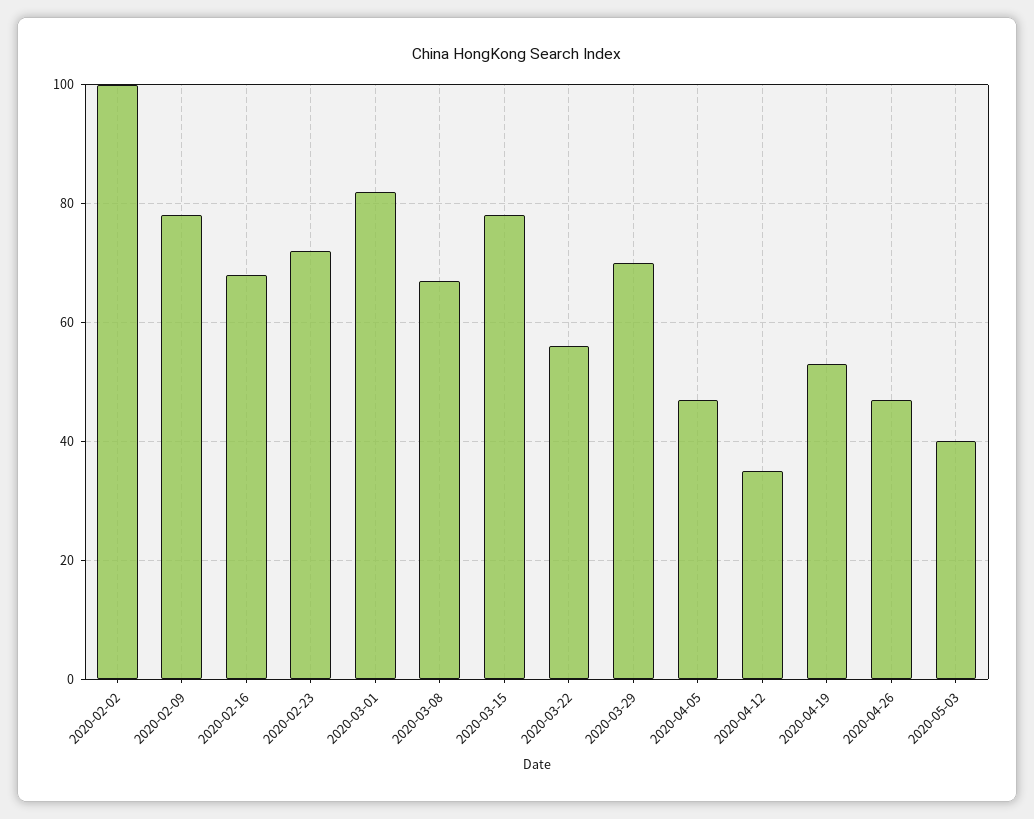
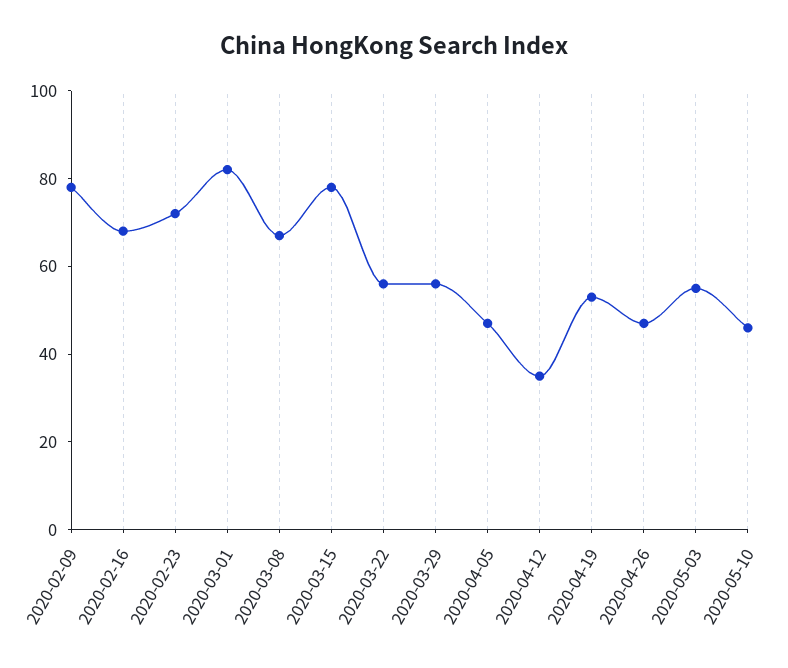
2020-02-02: 100 -> none
2020-03-29: 70 -> 55
2020-05-03: 40 -> 55
2020-05-10: none -> 45

